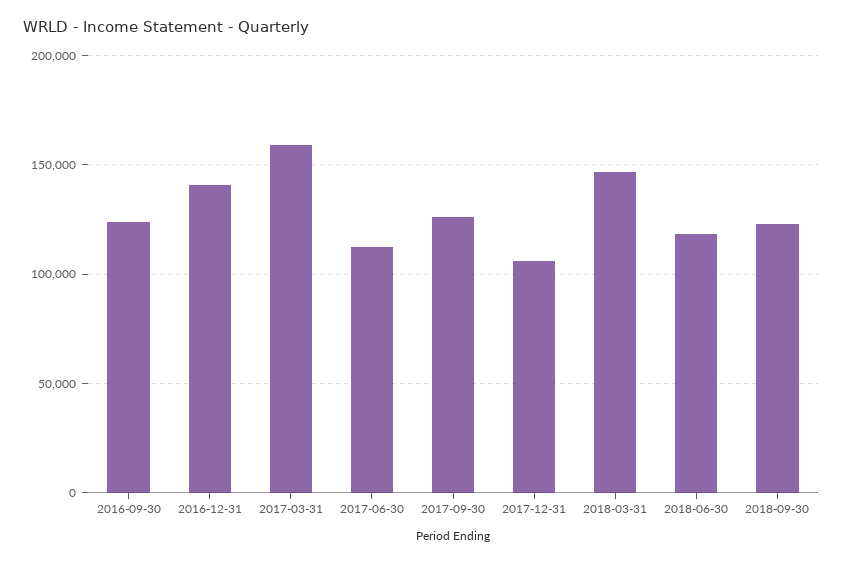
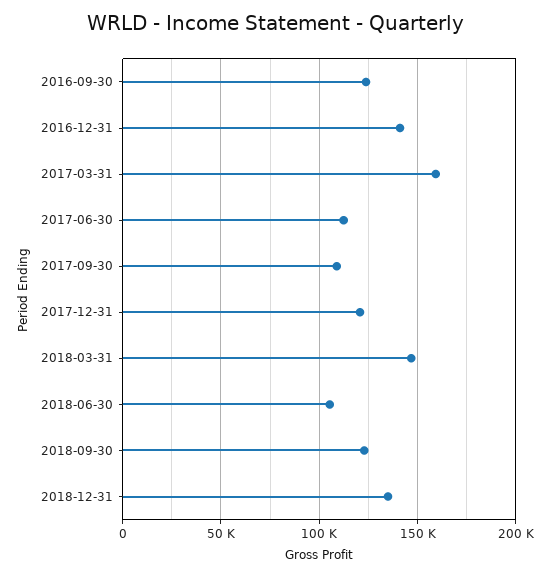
2017-09-30: 125000 -> 110000
2017-12-31: 105000 -> 120000
2018-06-30: 120000 -> 105000
2018-12-31: none -> 135000

